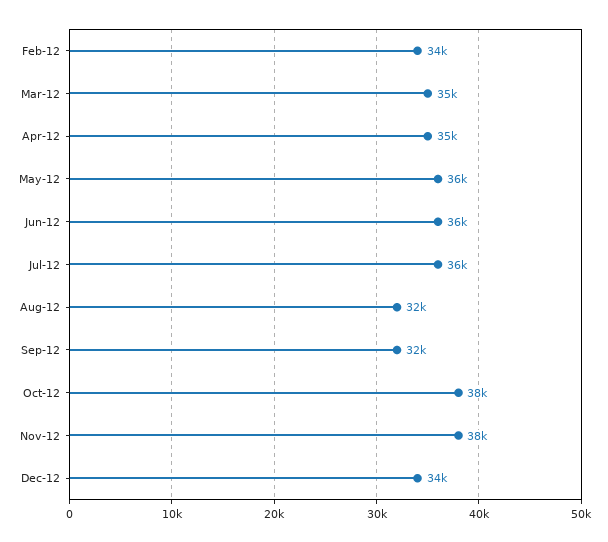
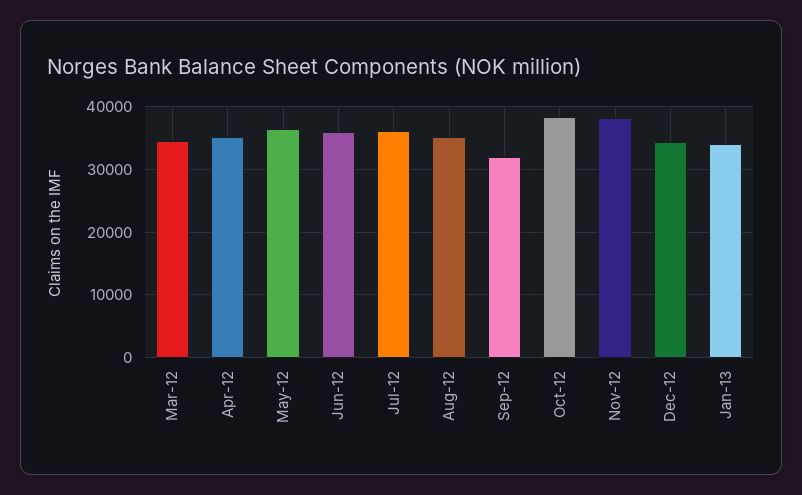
Feb-12: 34000 -> none
Aug-12: 32000 -> 35000
Jan-13: none -> 34000

